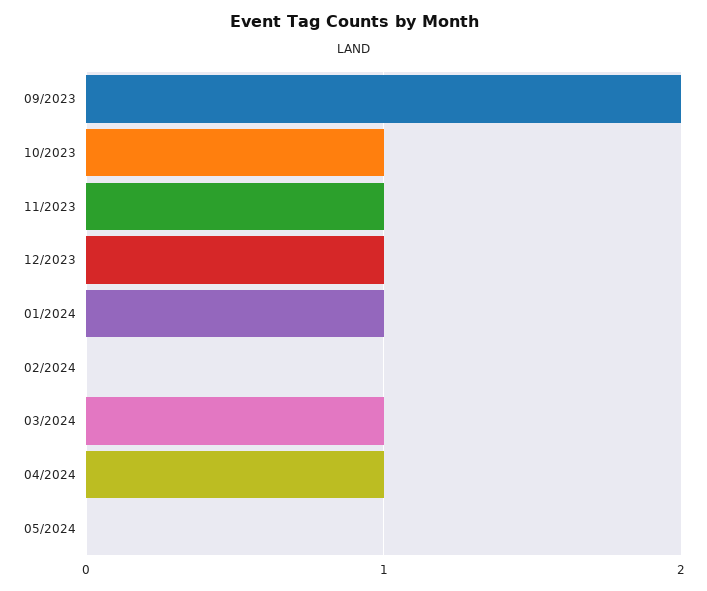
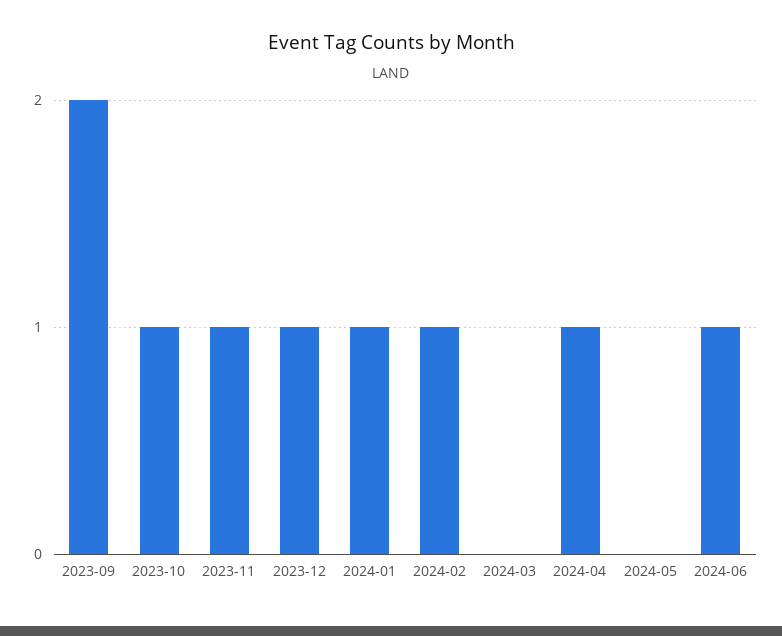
02/2024: 0 -> 1
03/2024: 1 -> 0
2024-06: none -> 1

